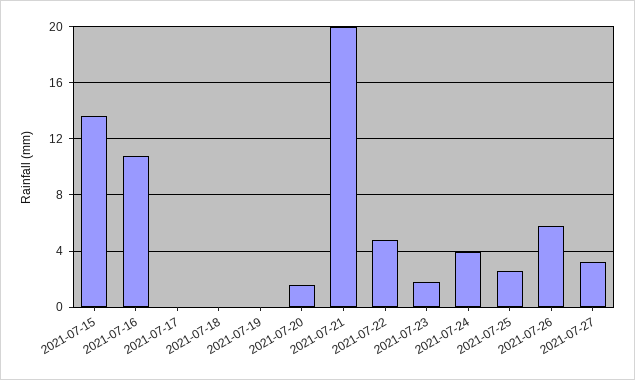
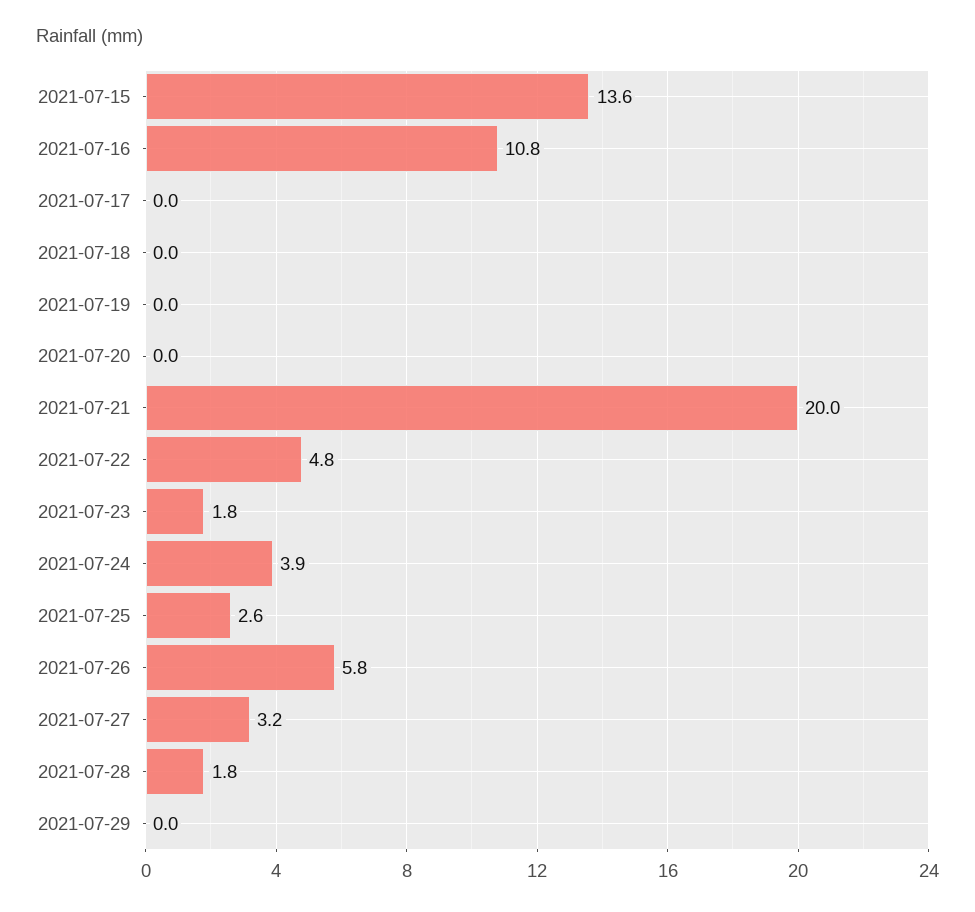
2021-07-20: 1.5 -> 0
2021-07-28: none -> 1.8
2021-07-29: none -> 0

